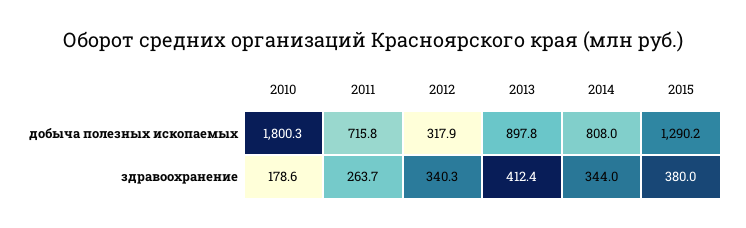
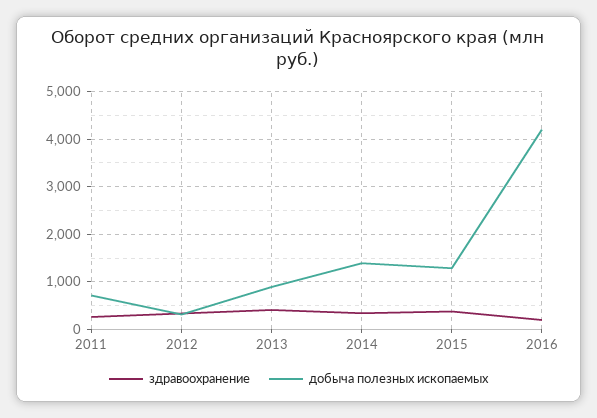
добыча полезных ископаемых, 2010: 1800.3 -> none
добыча полезных ископаемых, 2014: 808 -> 1400
здравоохранение, 2010: 178.6 -> none
здравоохранение, 2016: none -> 200
добыча полезных ископаемых, 2016: none -> 4200

